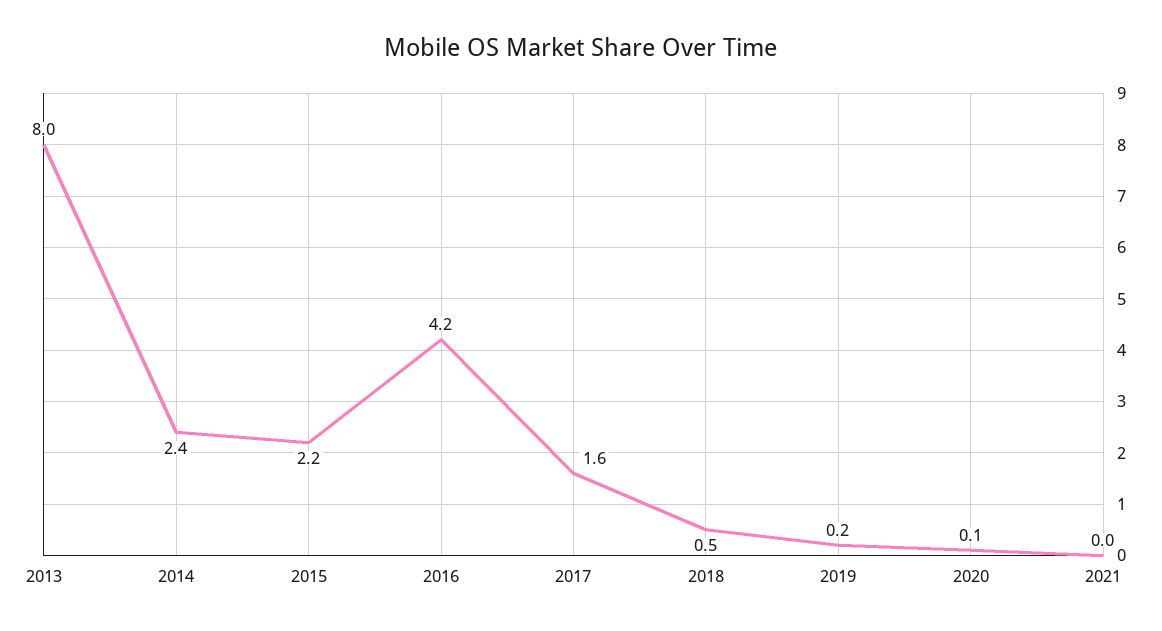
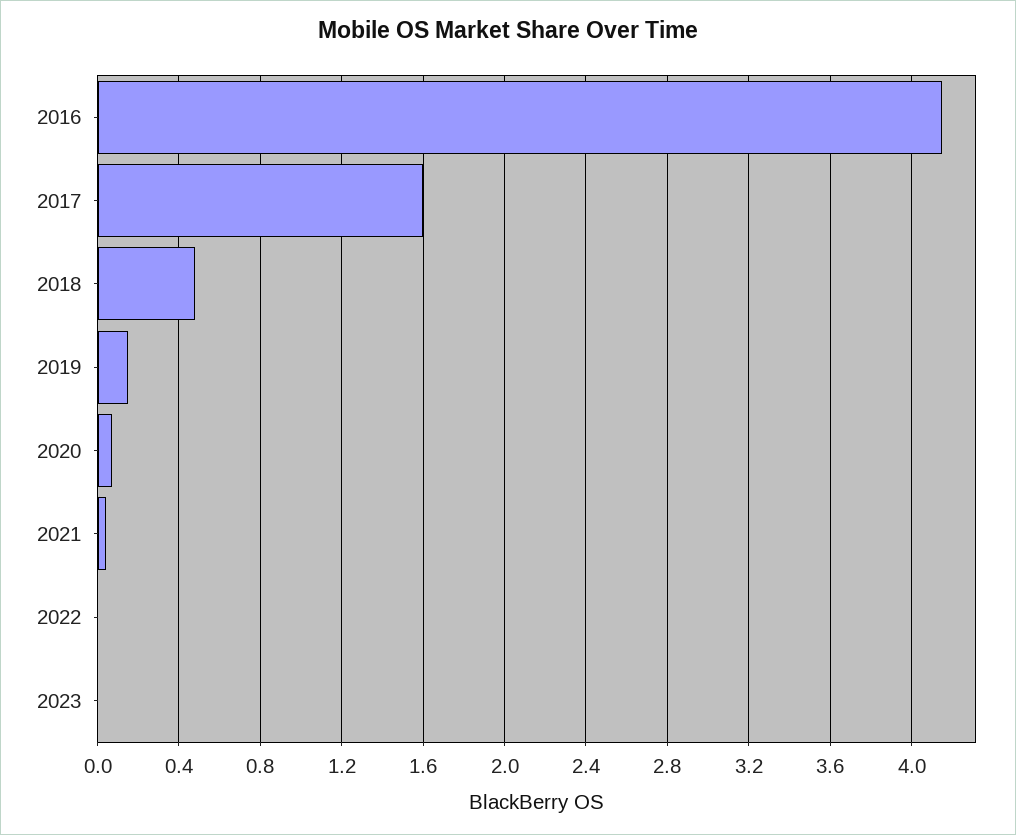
2013: 8 -> none
2014: 2.4 -> none
2015: 2.2 -> none
2022: none -> 0
2023: none -> 0

